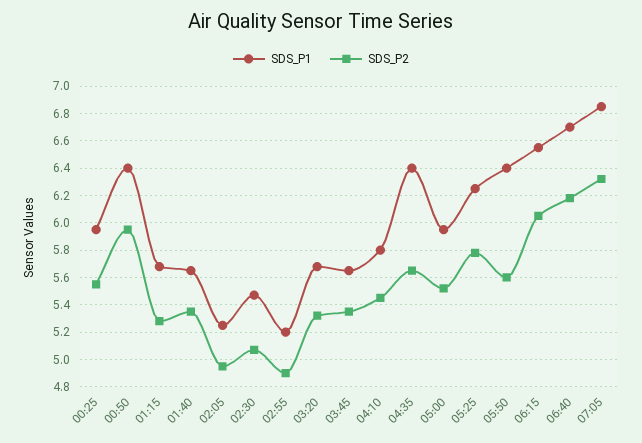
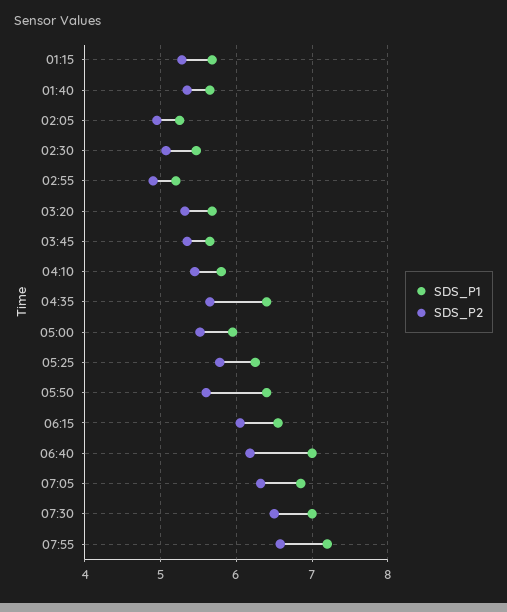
SDS_P1, 00:25: 5.95 -> none
SDS_P2, 00:25: 5.55 -> none
SDS_P1, 00:50: 6.4 -> none
SDS_P2, 00:50: 5.95 -> none
SDS_P1, 06:40: 6.7 -> 7
SDS_P1, 07:30: none -> 7
SDS_P2, 07:30: none -> 6.5
SDS_P1, 07:55: none -> 7.2
SDS_P2, 07:55: none -> 6.6

